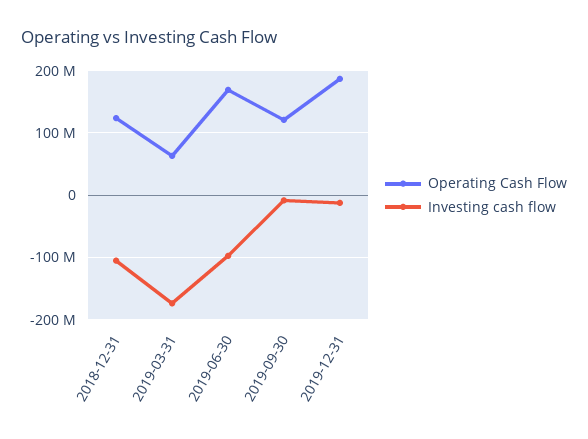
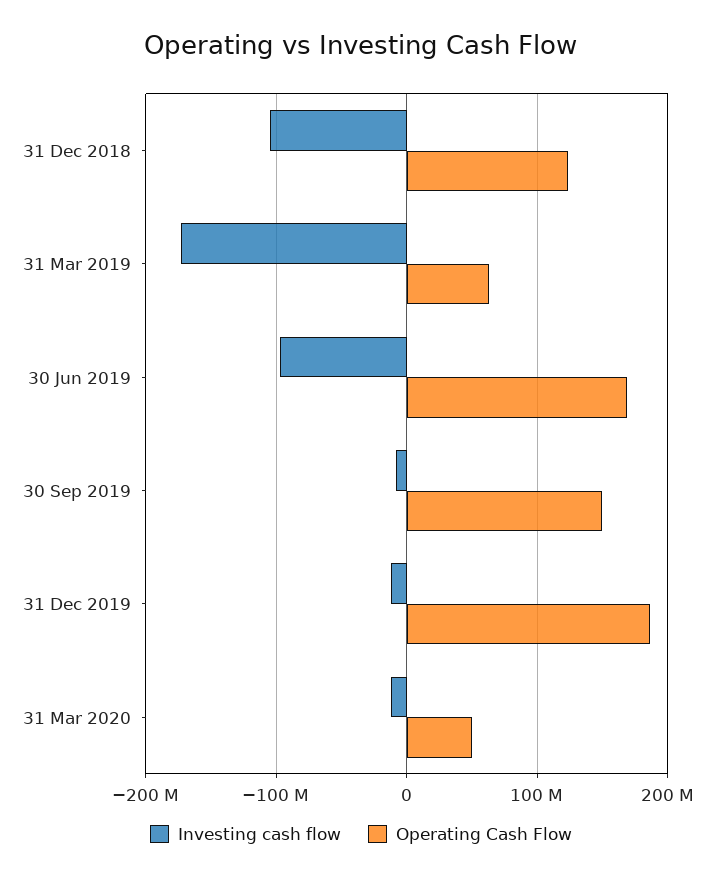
Operating Cash Flow, 2019-09-30: 120000000 -> 150000000
Investing cash flow, 31 Mar 2020: none -> -10000000
Operating Cash Flow, 31 Mar 2020: none -> 50000000

